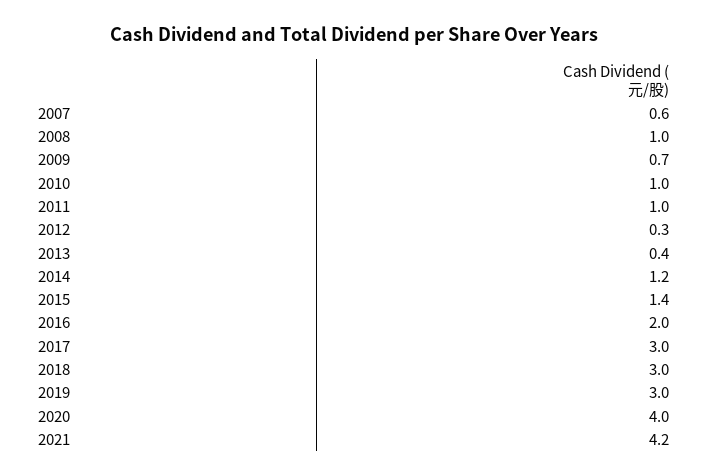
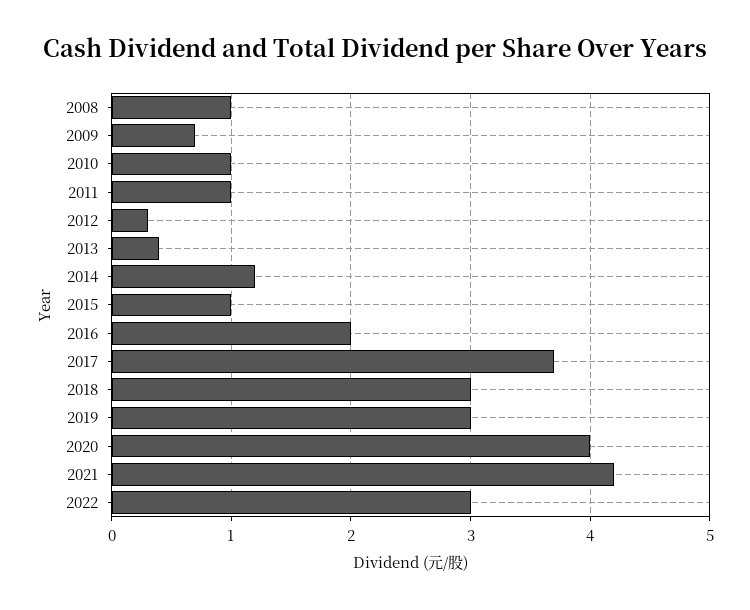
2007: 0.6 -> none
2015: 1.4 -> 1
2017: 3 -> 3.7
2022: none -> 3

